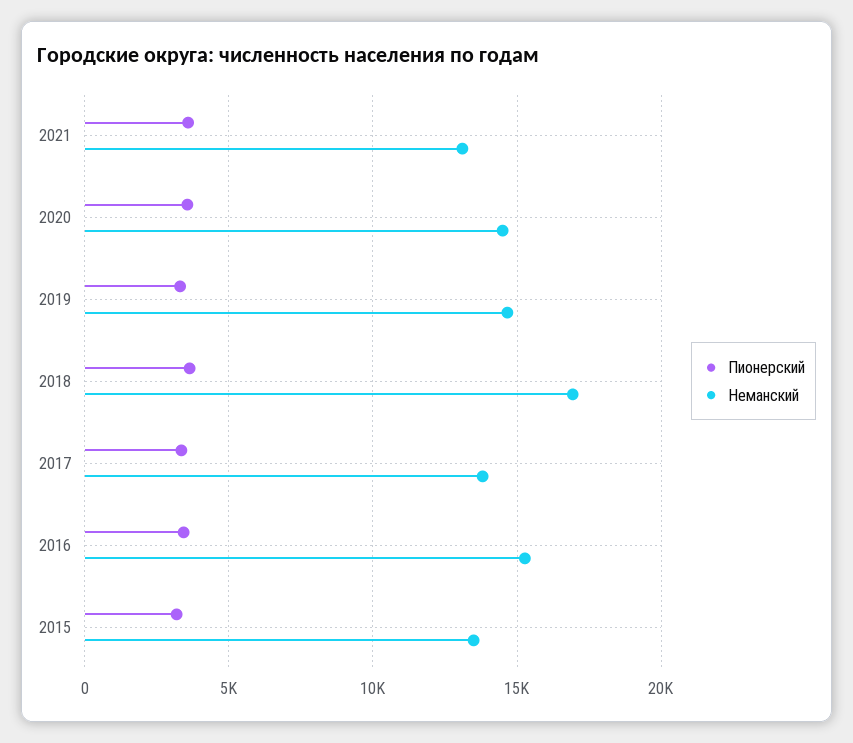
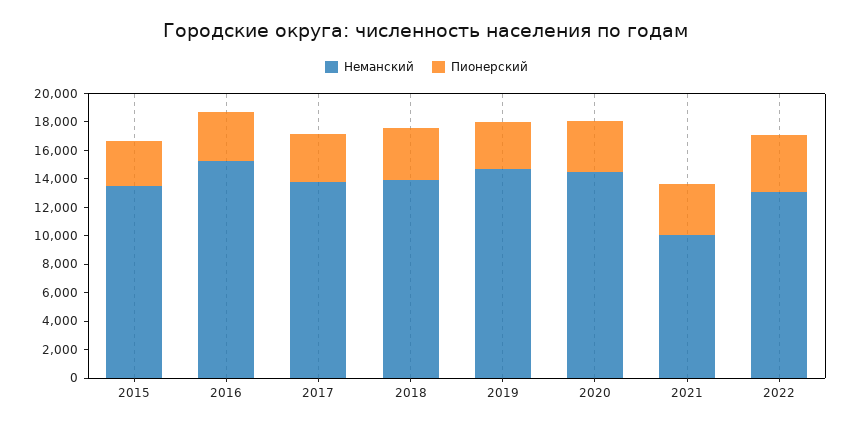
Неманский, 2021: 13000 -> 10000
Неманский, 2018: 17000 -> 14000
Неманский, 2022: none -> 13000
Пионерский, 2022: none -> 4000

